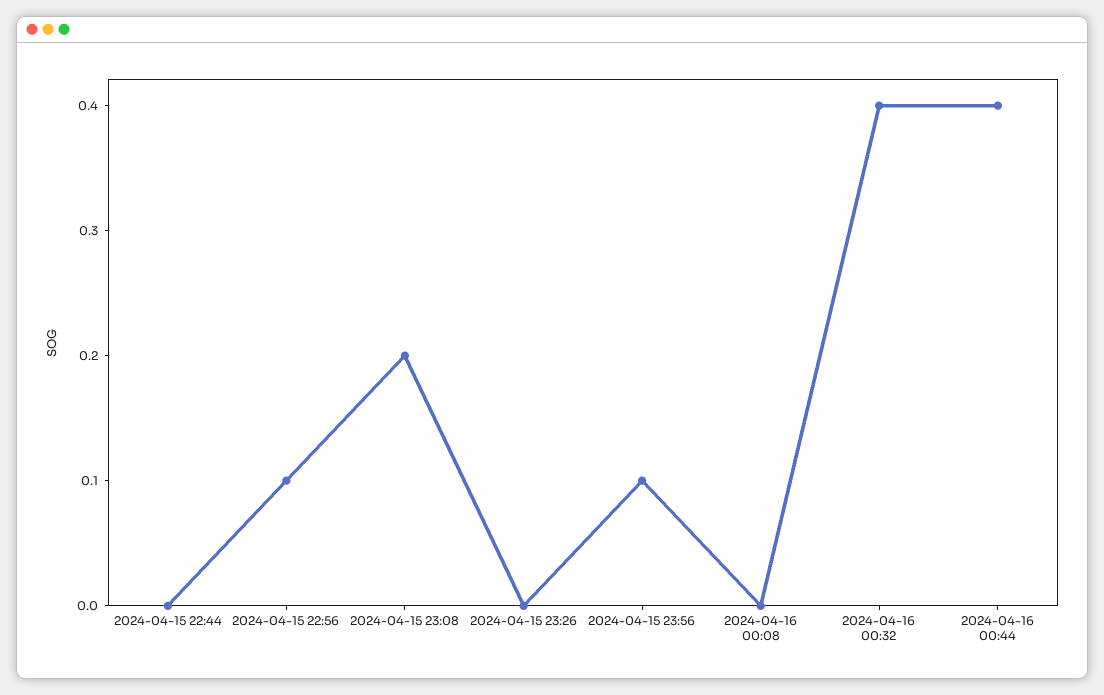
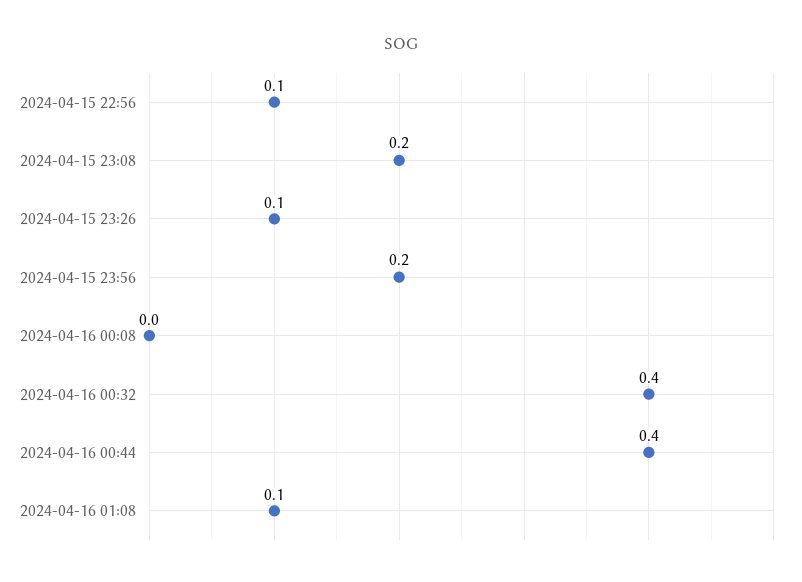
2024-04-15 22:44: 0 -> none
2024-04-15 23:26: 0 -> 0.1
2024-04-15 23:56: 0.1 -> 0.2
2024-04-16 01:08: none -> 0.1

